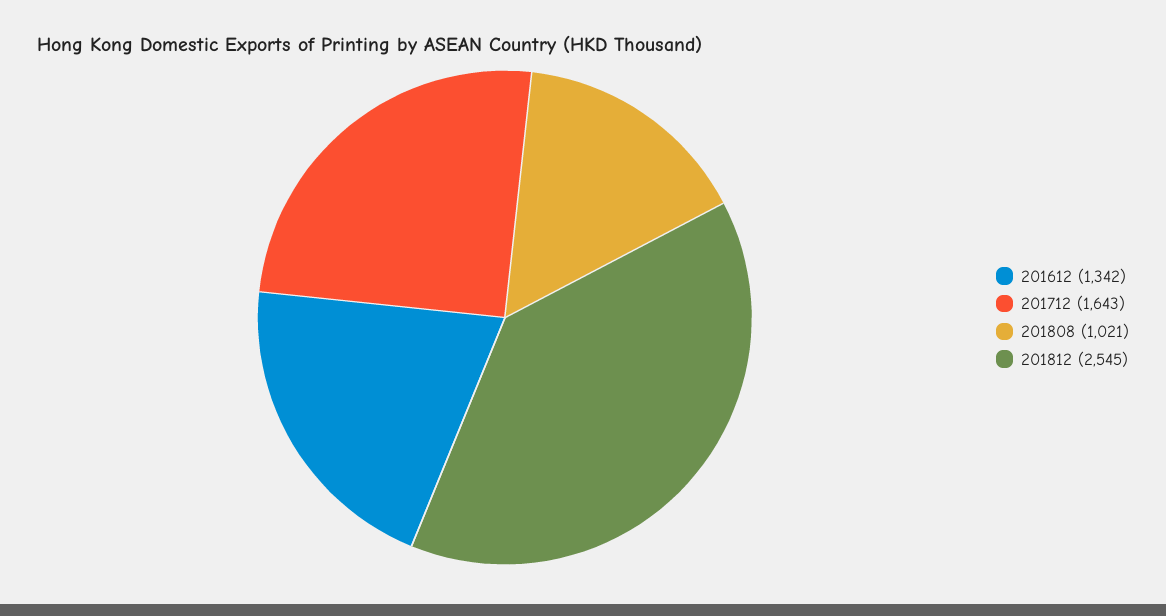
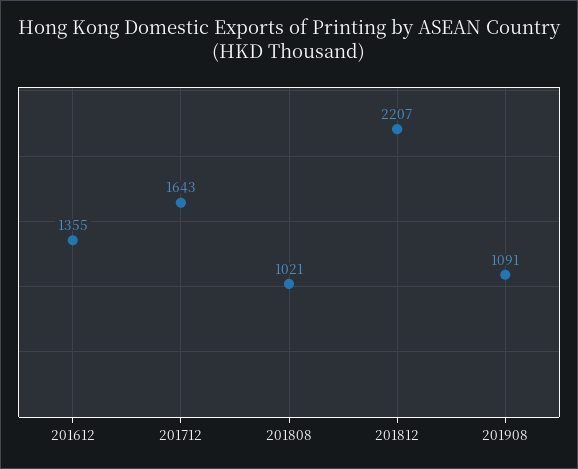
201612: 1342 -> 1355
201812: 2545 -> 2207
201908: none -> 1091

